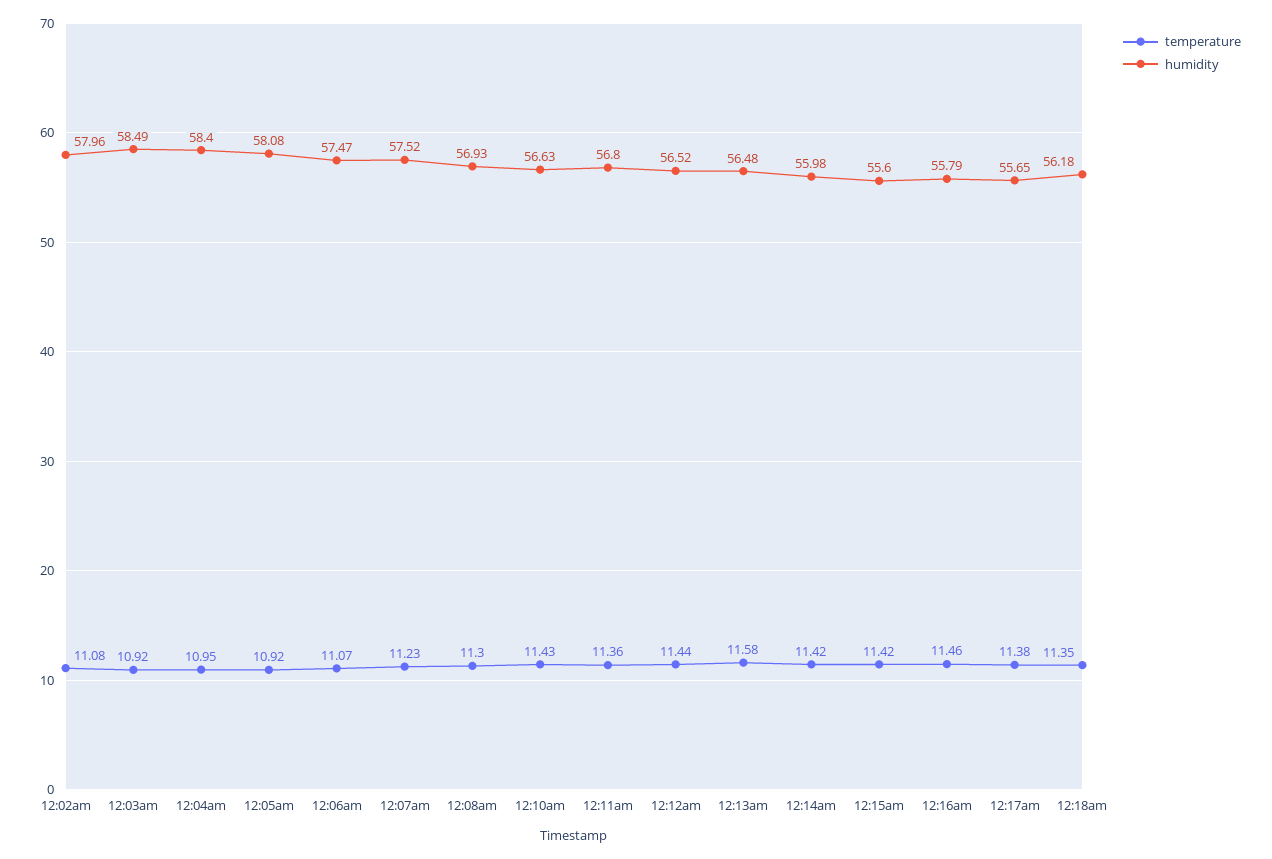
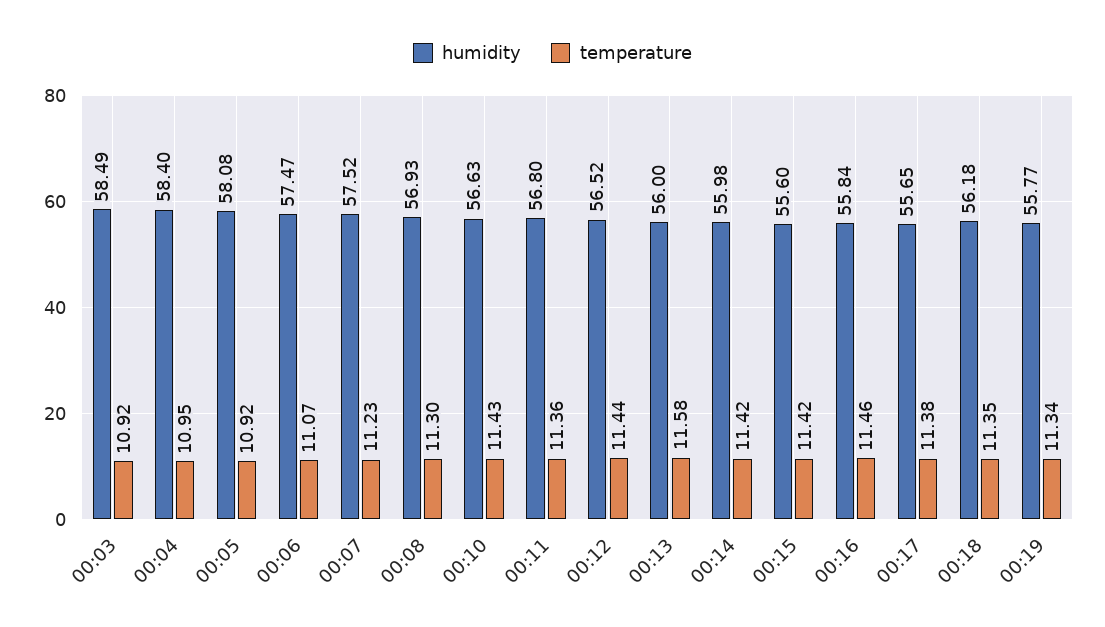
temperature, 12:02am: 11.08 -> none
humidity, 12:02am: 57.96 -> none
humidity, 12:13am: 56.48 -> 56
humidity, 12:16am: 55.79 -> 55.84
humidity, 00:19: none -> 55.77
temperature, 00:19: none -> 11.34

